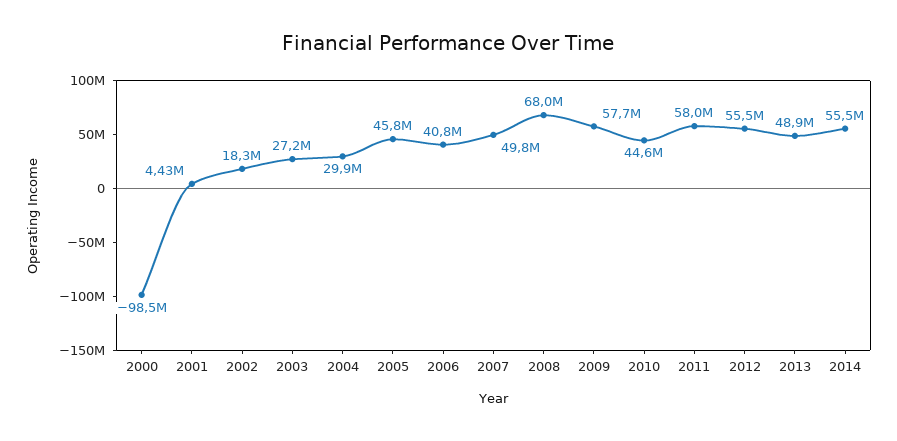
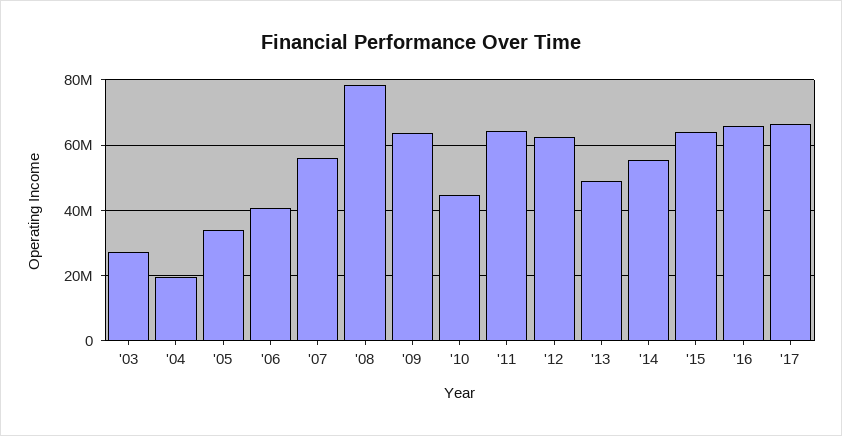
2000: -98500000 -> none
2001: 4430000 -> none
2002: 18300000 -> none
2004: 29900000 -> 20000000
2005: 45800000 -> 34000000
2007: 49800000 -> 56000000
2008: 68000000 -> 78000000
2009: 57700000 -> 64000000
2011: 58000000 -> 64000000
2012: 55500000 -> 62000000
'15: none -> 64000000
'16: none -> 66000000
'17: none -> 66000000

